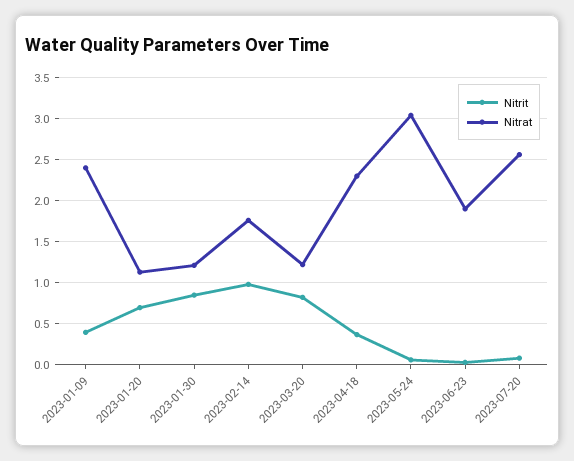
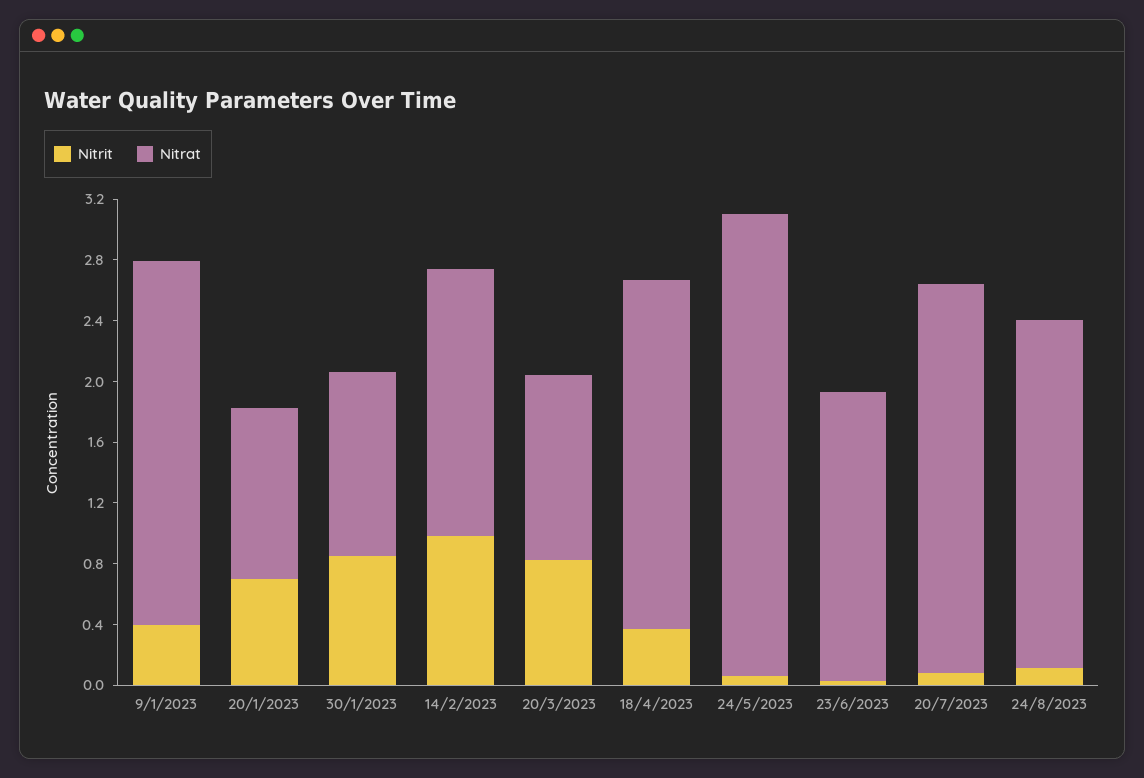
Nitrit, 24/8/2023: none -> 0.1
Nitrat, 24/8/2023: none -> 2.3

